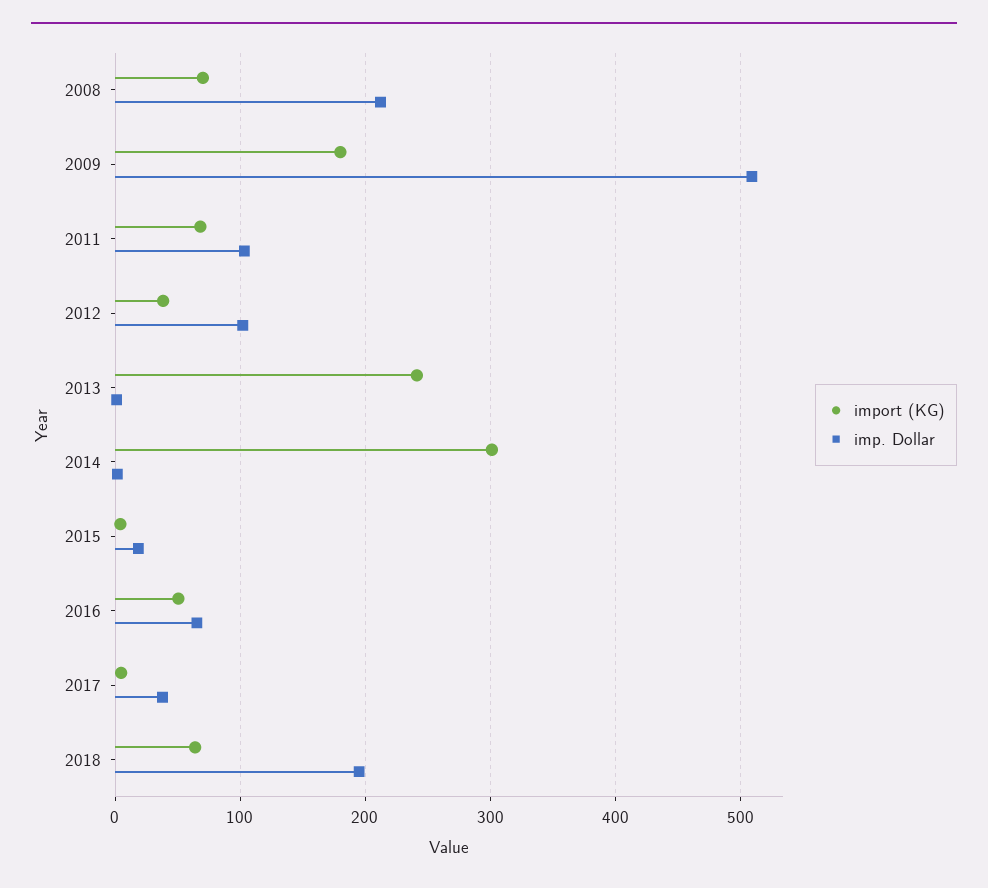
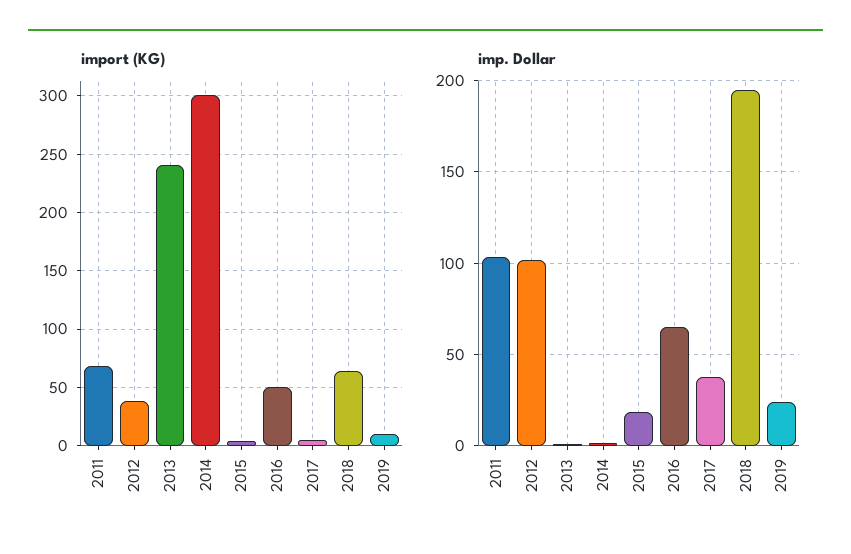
import (KG), 2008: 70 -> none
imp. Dollar, 2008: 210 -> none
import (KG), 2009: 180 -> none
imp. Dollar, 2009: 510 -> none
import (KG), 2019: none -> 10
imp. Dollar, 2019: none -> 25

